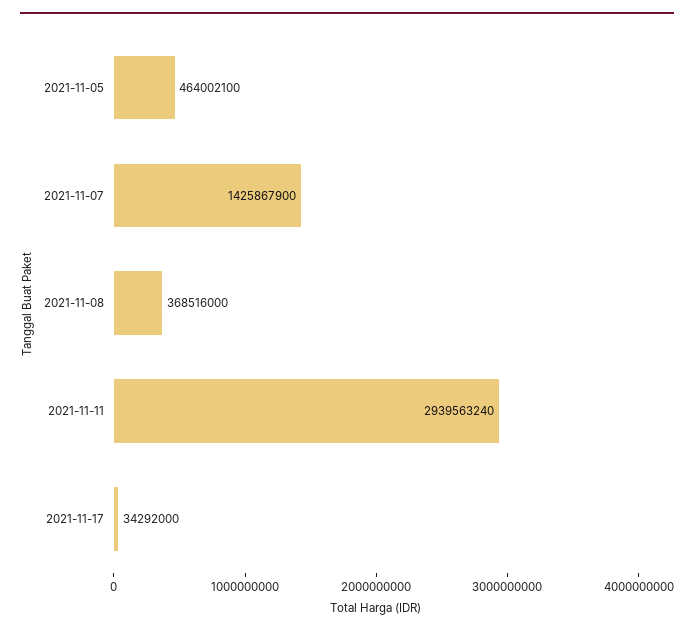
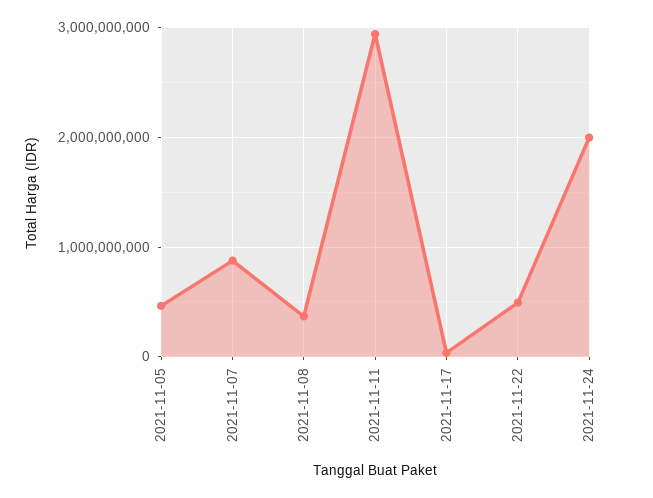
2021-11-07: 1425867900 -> 900000000
2021-11-22: none -> 500000000
2021-11-24: none -> 2000000000

